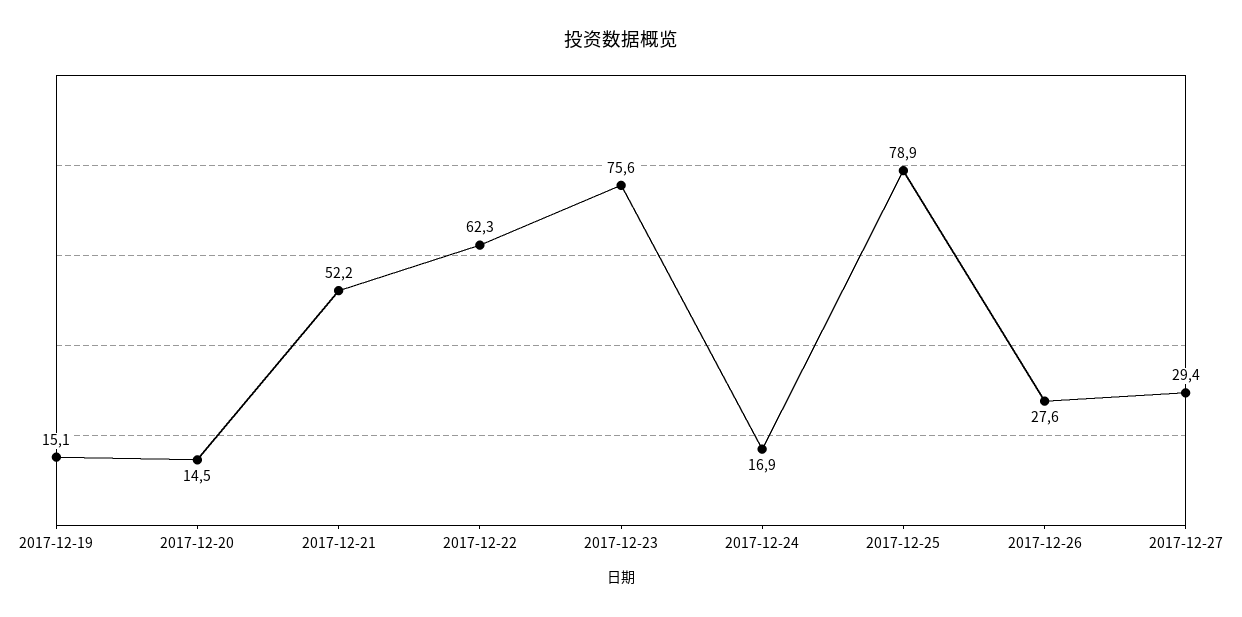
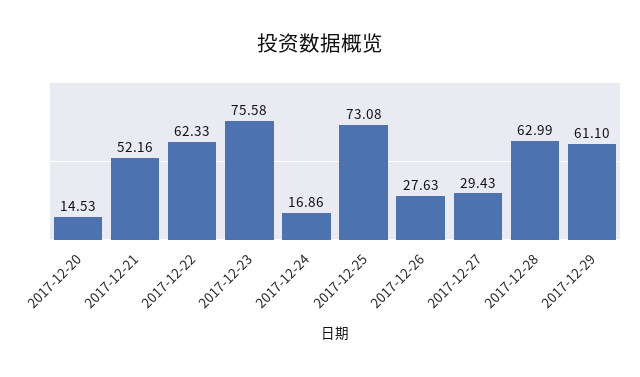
2017-12-19: 15.1 -> none
2017-12-25: 78.9 -> 73.08
2017-12-28: none -> 62.99
2017-12-29: none -> 61.1

